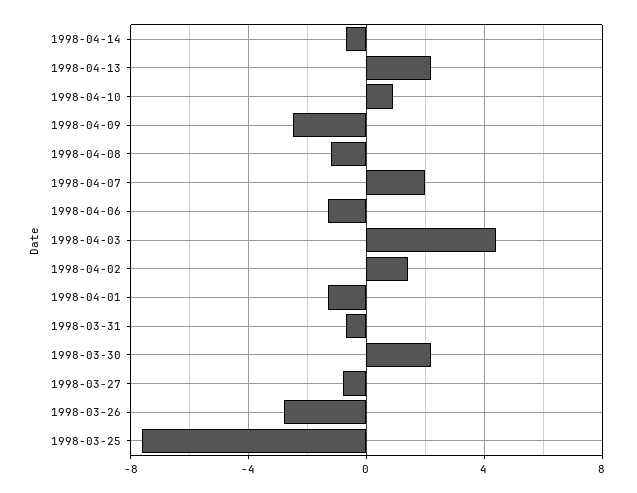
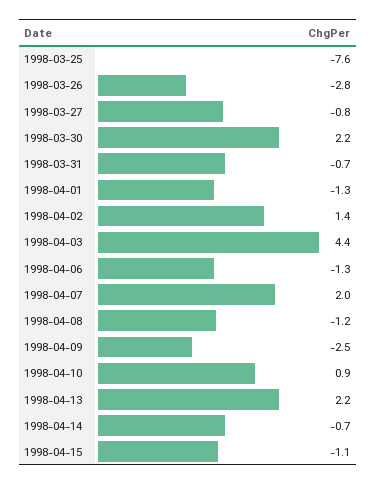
1998-04-15: none -> -1.1

